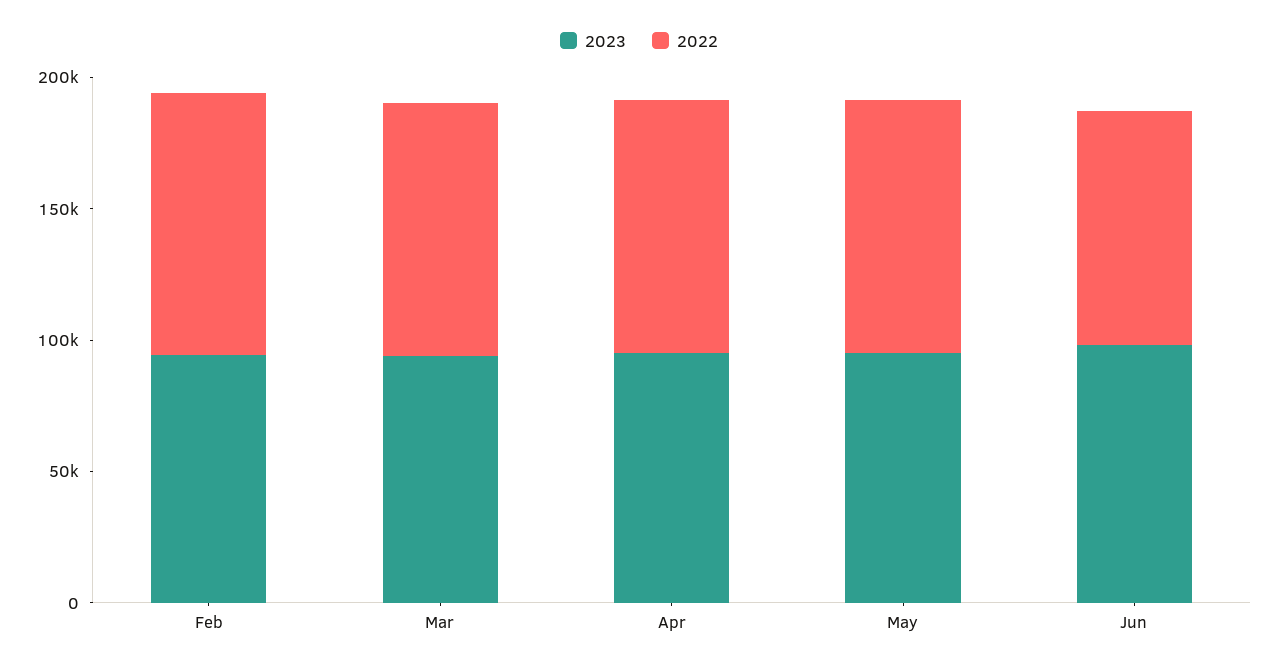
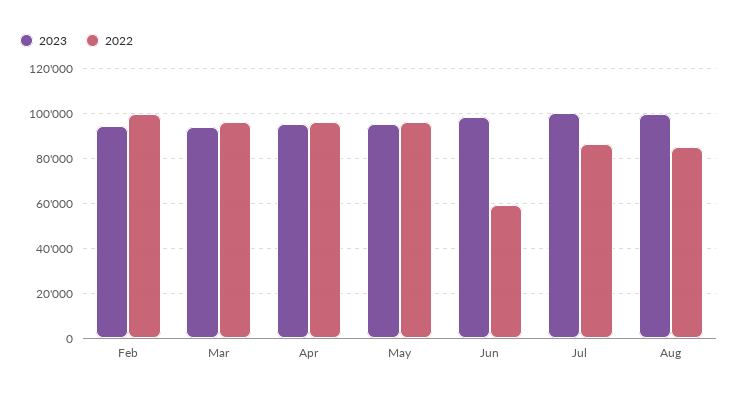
2022, Jun: 90000 -> 60000
2023, Jul: none -> 100000
2022, Jul: none -> 85000
2023, Aug: none -> 100000
2022, Aug: none -> 85000

